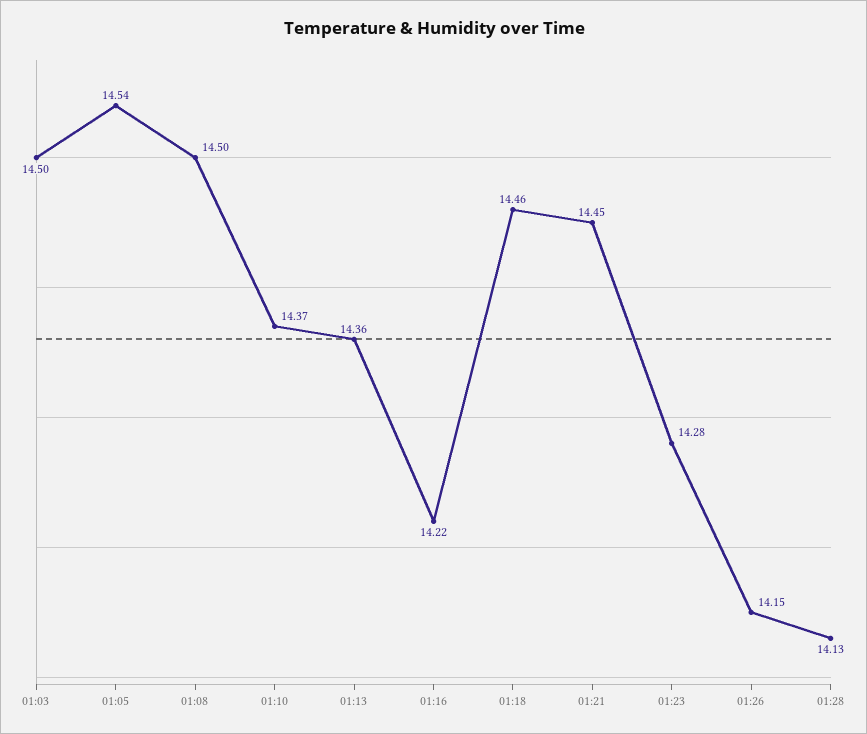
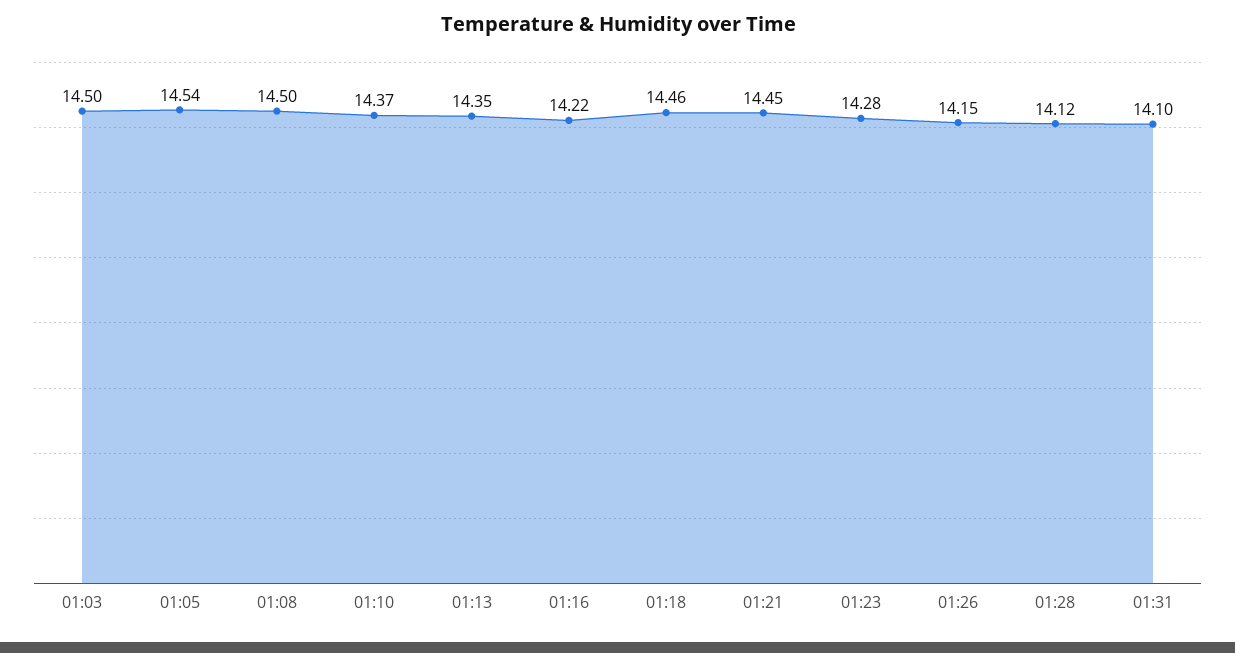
01:13: 14.36 -> 14.35
01:28: 14.13 -> 14.12
01:31: none -> 14.1

